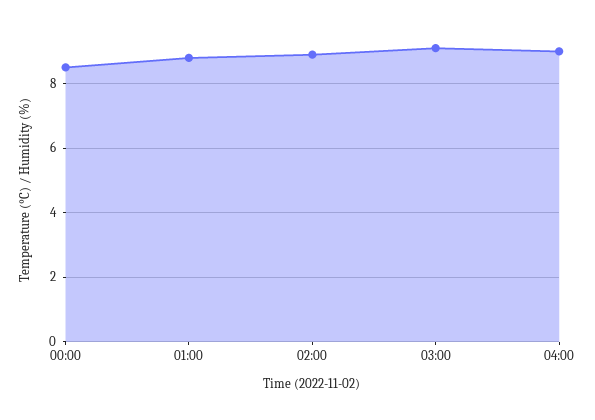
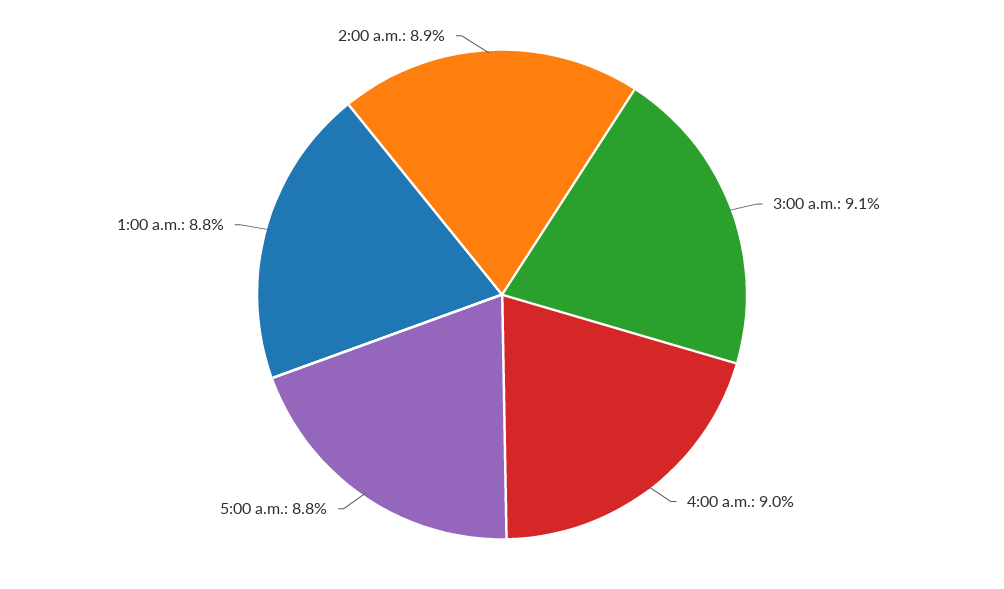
00:00: 8.5 -> none
5:00 a.m.: none -> 8.8

